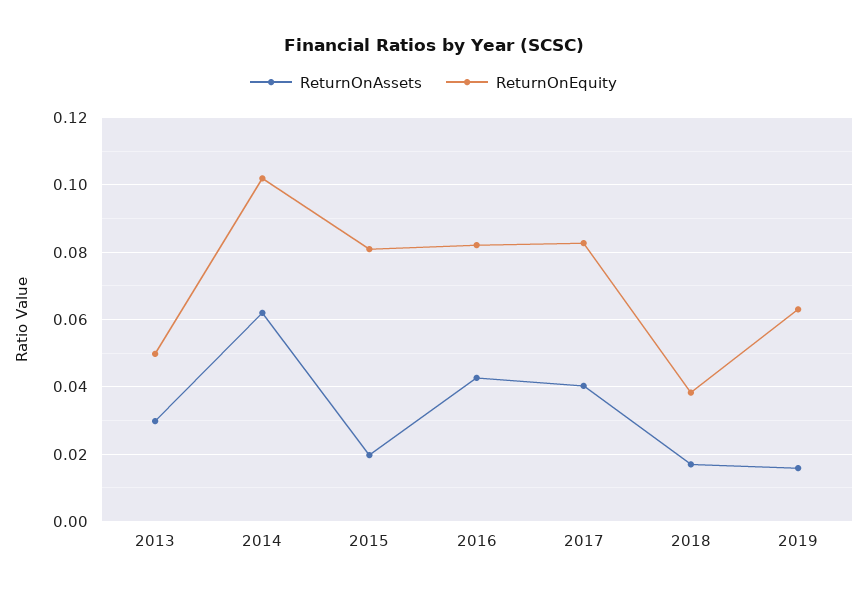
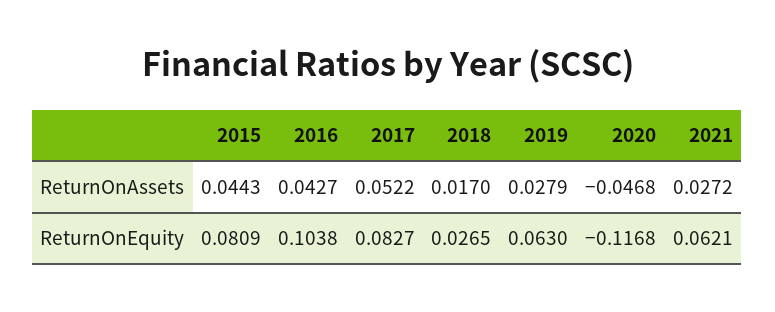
ReturnOnAssets, 2013: 0.03 -> none
ReturnOnEquity, 2013: 0.05 -> none
ReturnOnAssets, 2014: 0.062 -> none
ReturnOnEquity, 2014: 0.102 -> none
ReturnOnAssets, 2015: 0.02 -> 0.0443
ReturnOnEquity, 2016: 0.082 -> 0.1038
ReturnOnAssets, 2017: 0.04 -> 0.0522
ReturnOnEquity, 2018: 0.038 -> 0.0265
ReturnOnAssets, 2019: 0.016 -> 0.0279
ReturnOnAssets, 2020: none -> -0.0468
ReturnOnAssets, 2021: none -> 0.0272
ReturnOnEquity, 2020: none -> -0.1168
ReturnOnEquity, 2021: none -> 0.0621

